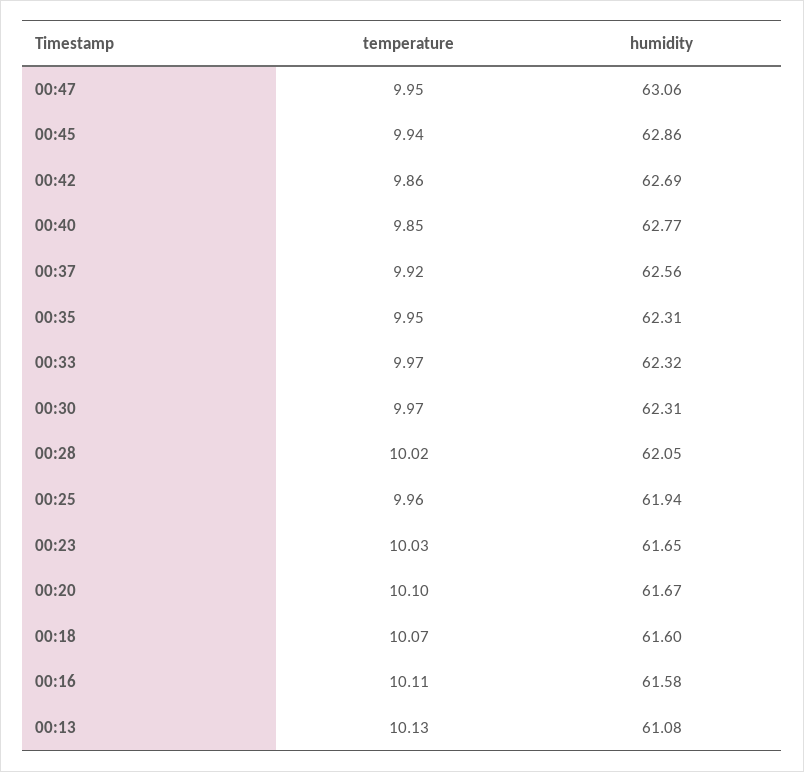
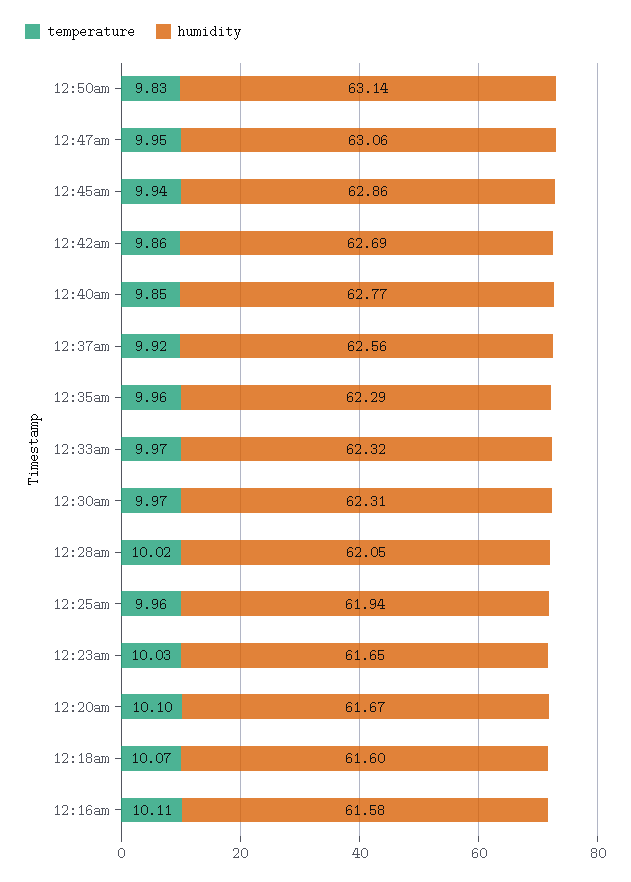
temperature, 00:35: 9.95 -> 9.96
humidity, 00:35: 62.31 -> 62.29
temperature, 00:13: 10.13 -> none
humidity, 00:13: 61.08 -> none
temperature, 12:50am: none -> 9.83
humidity, 12:50am: none -> 63.14

